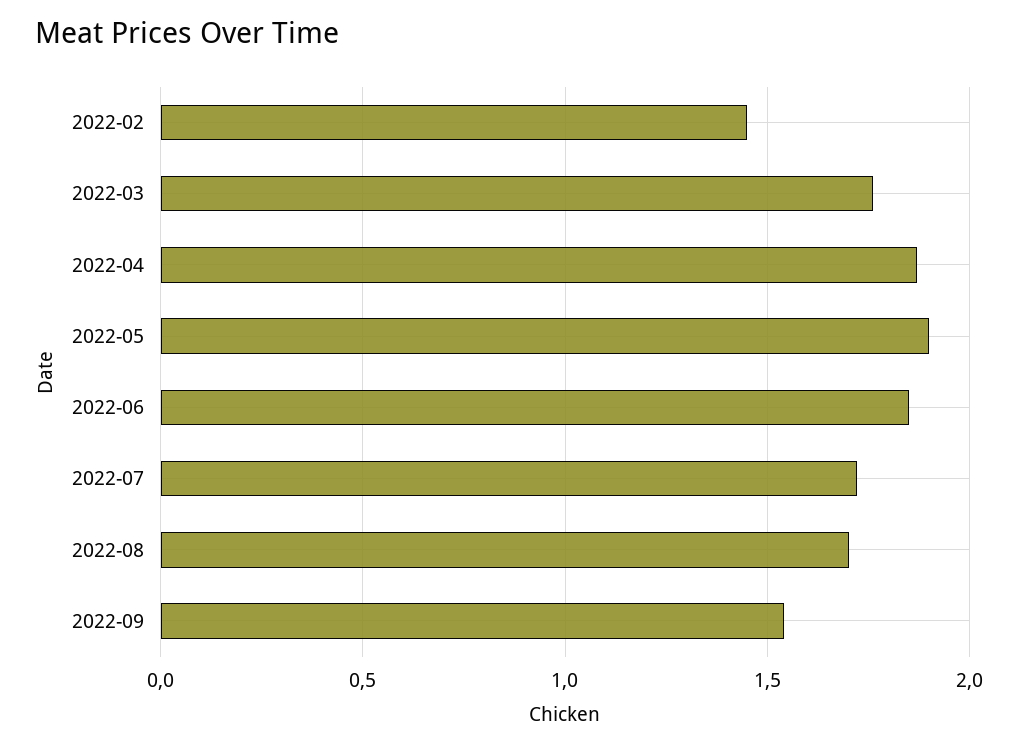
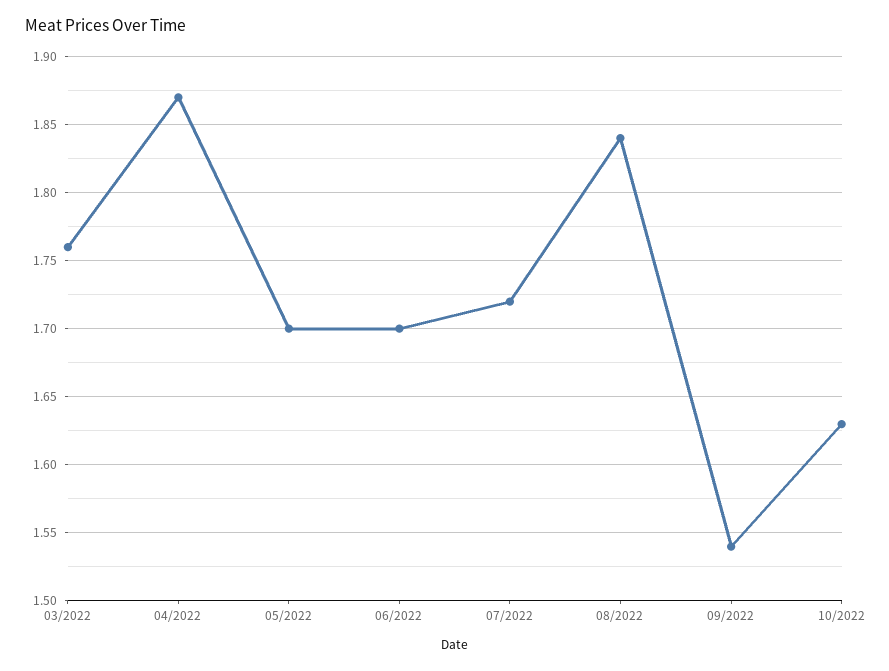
2022-02: 1.45 -> none
2022-05: 1.9 -> 1.7
2022-06: 1.85 -> 1.7
2022-08: 1.7 -> 1.84
10/2022: none -> 1.63

